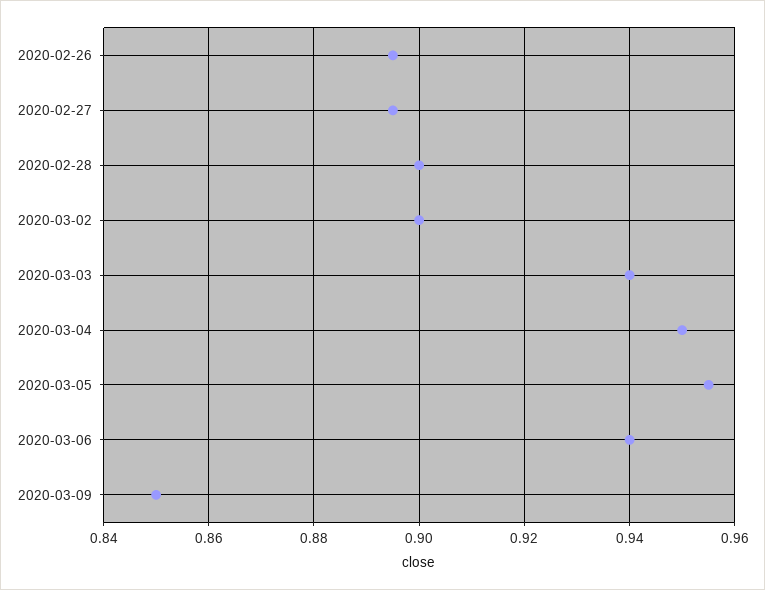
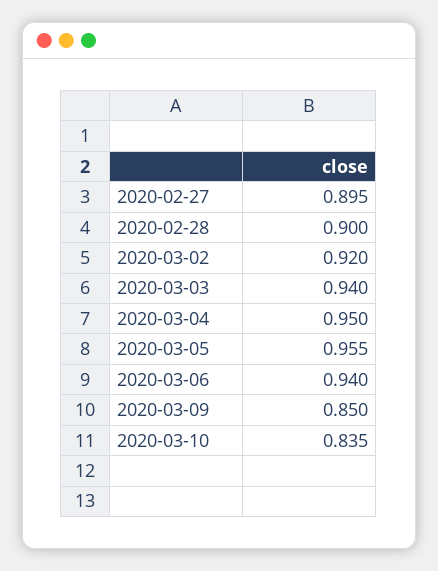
2020-02-26: 0.895 -> none
2020-03-02: 0.9 -> 0.92
2020-03-10: none -> 0.835

